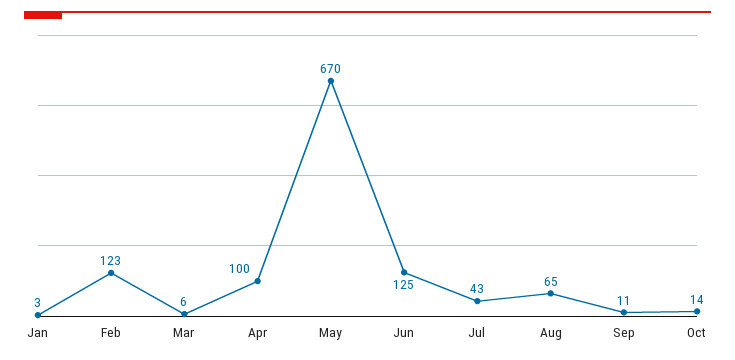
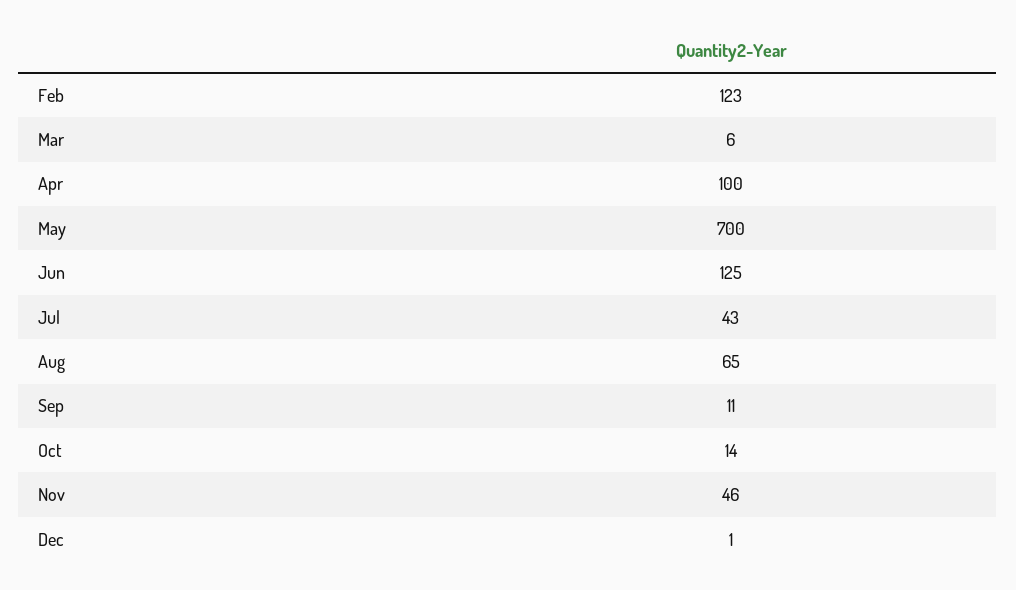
Jan: 3 -> none
May: 670 -> 700
Nov: none -> 46
Dec: none -> 1

